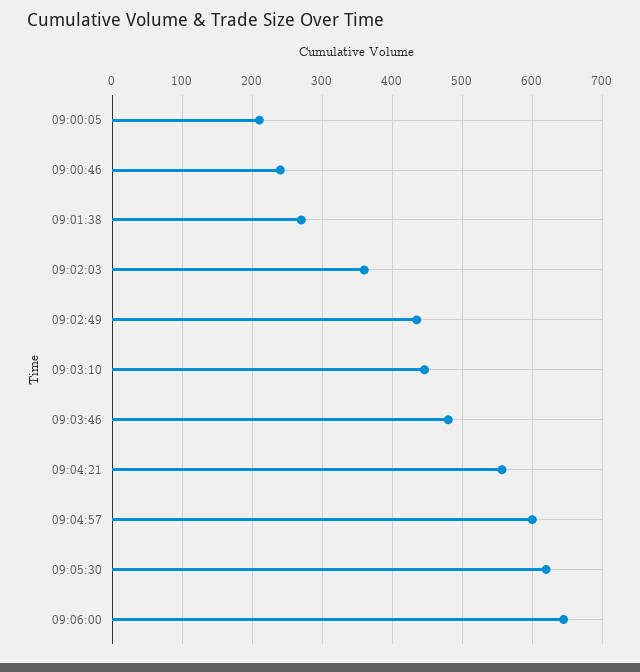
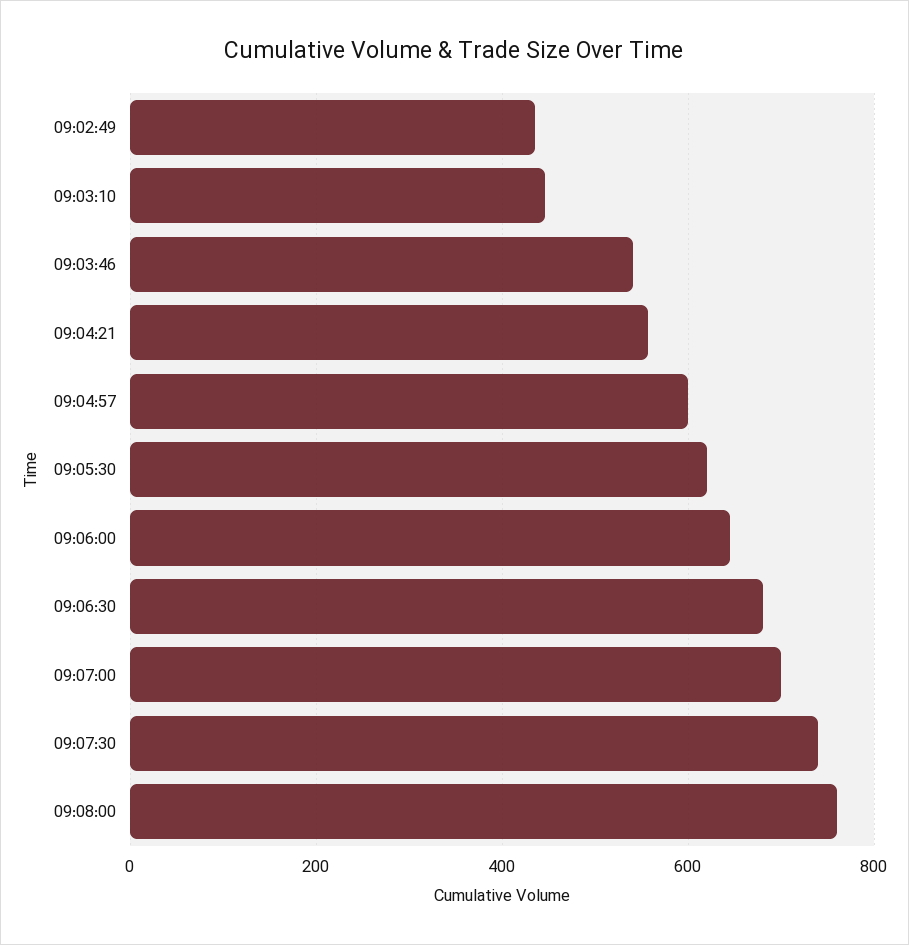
09:00:05: 210 -> none
09:00:46: 240 -> none
09:01:38: 270 -> none
09:02:03: 360 -> none
09:03:46: 480 -> 540
09:06:30: none -> 680
09:07:00: none -> 700
09:07:30: none -> 740
09:08:00: none -> 760

